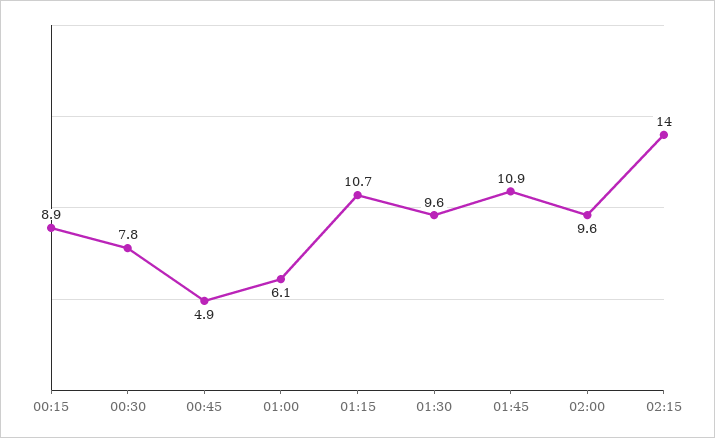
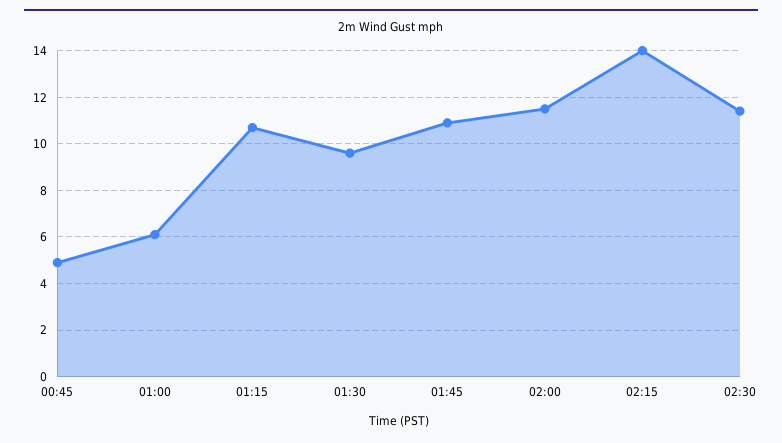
00:15: 8.9 -> none
00:30: 7.8 -> none
02:00: 9.6 -> 11.5
02:30: none -> 11.5

